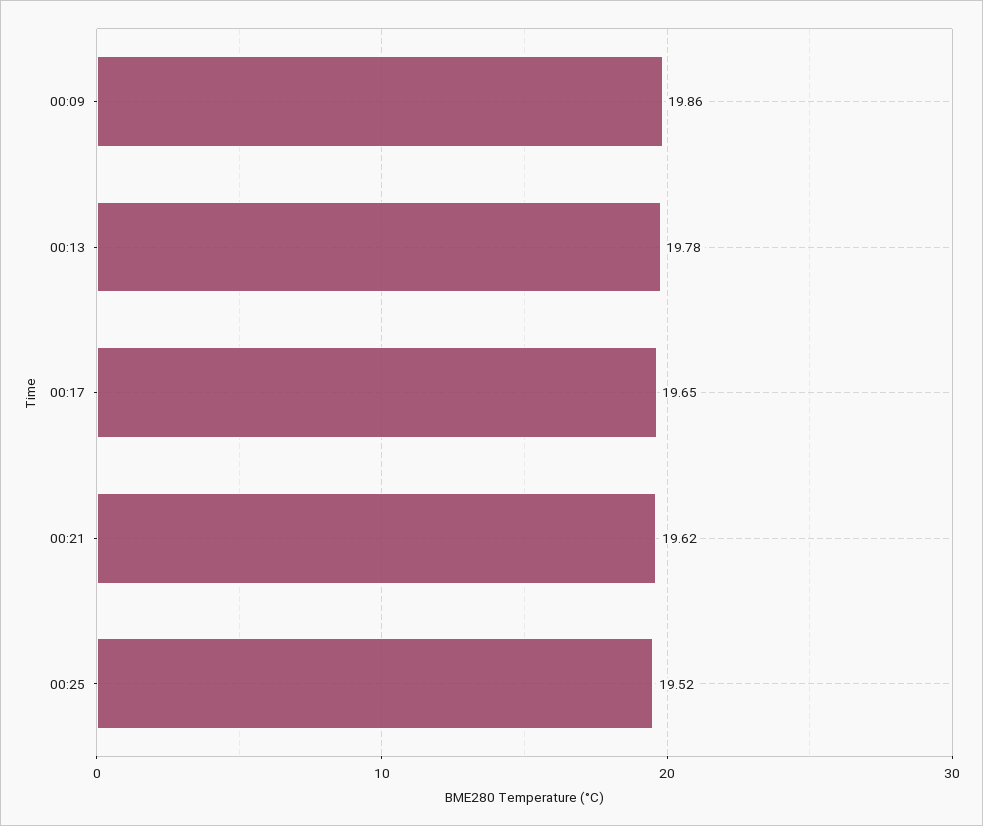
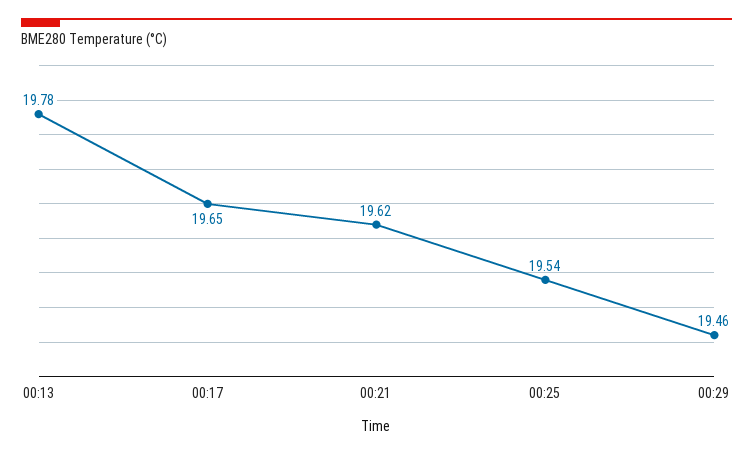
00:09: 19.86 -> none
00:25: 19.52 -> 19.54
00:29: none -> 19.46

